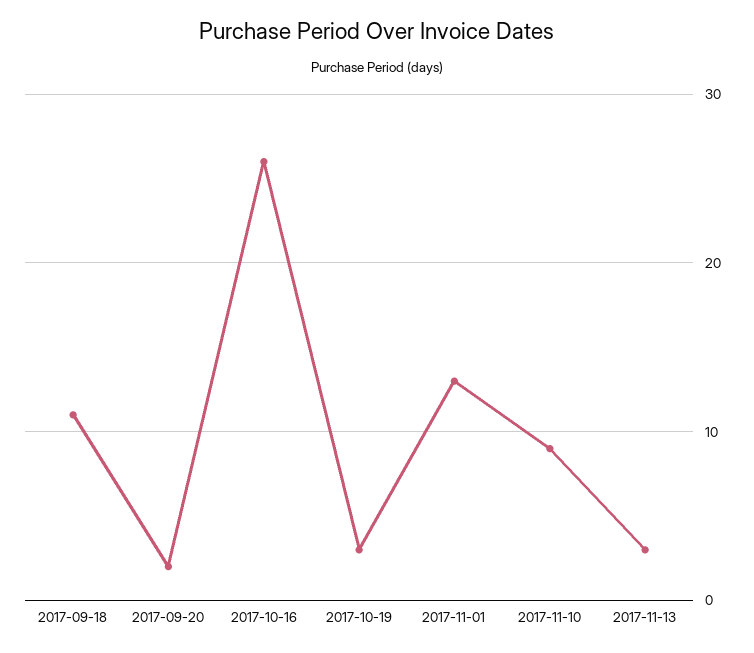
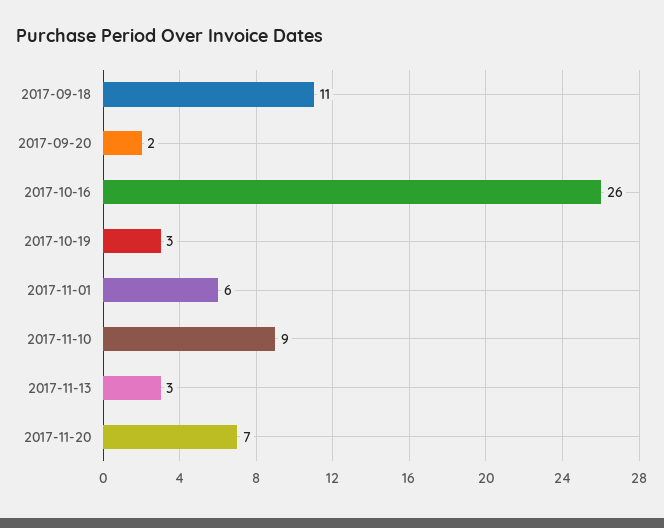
2017-11-01: 13 -> 6
2017-11-20: none -> 7

